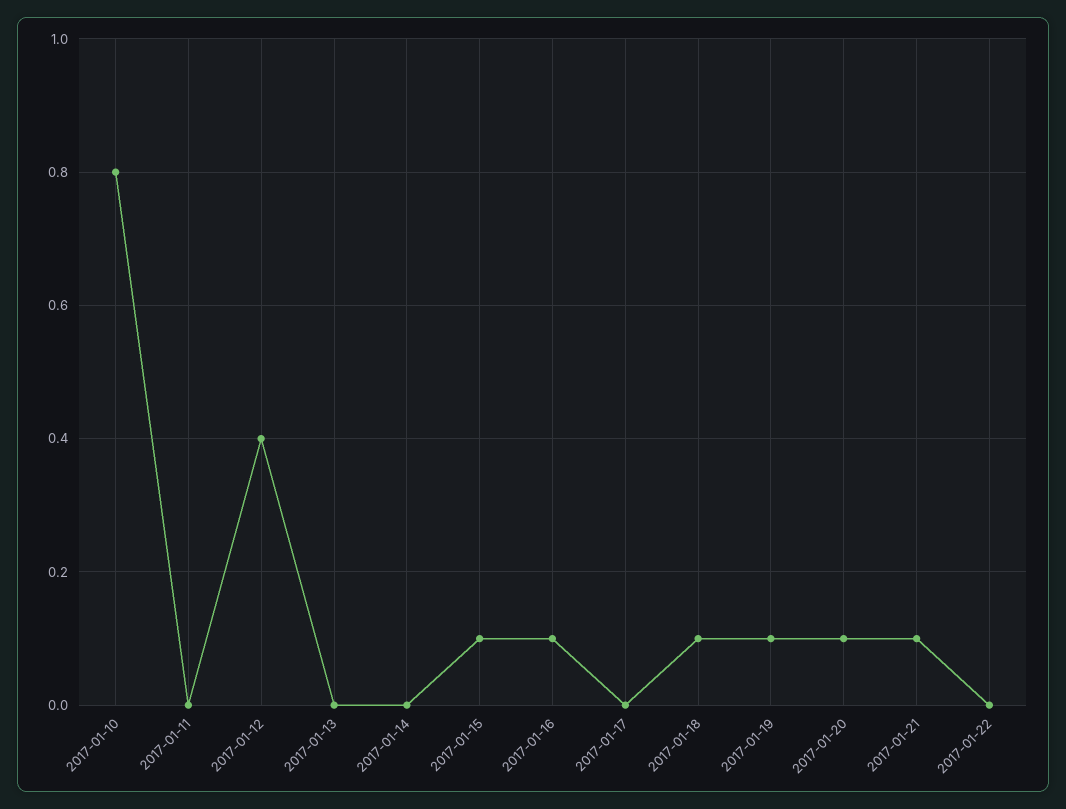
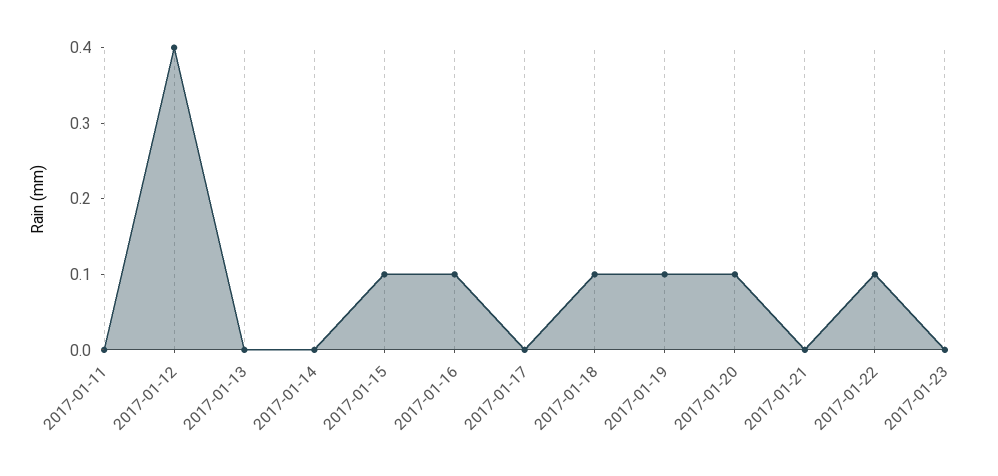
2017-01-10: 0.8 -> none
2017-01-21: 0.1 -> 0
2017-01-22: 0 -> 0.1
2017-01-23: none -> 0

